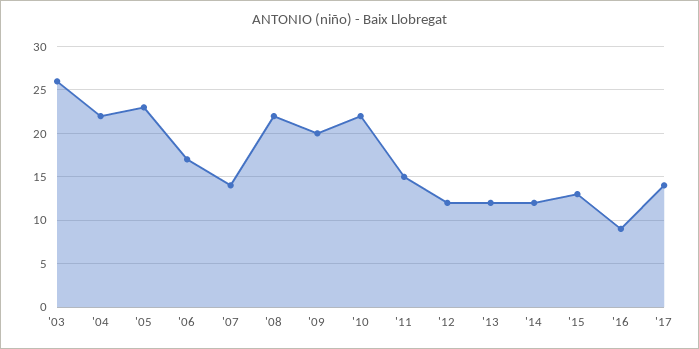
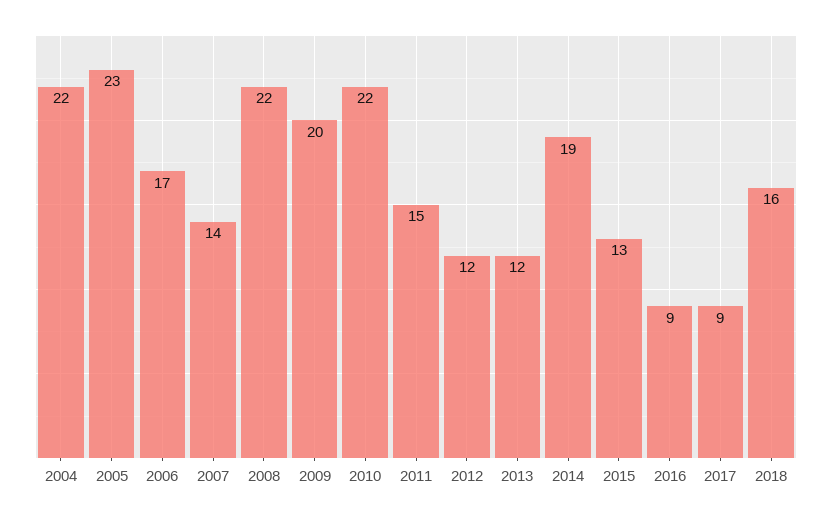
'03: 26 -> none
'14: 12 -> 19
'17: 14 -> 9
2018: none -> 16

